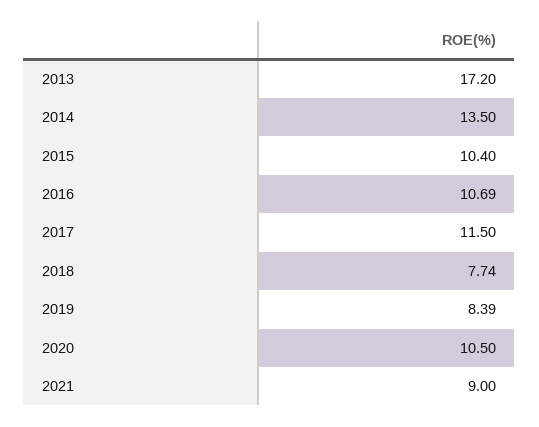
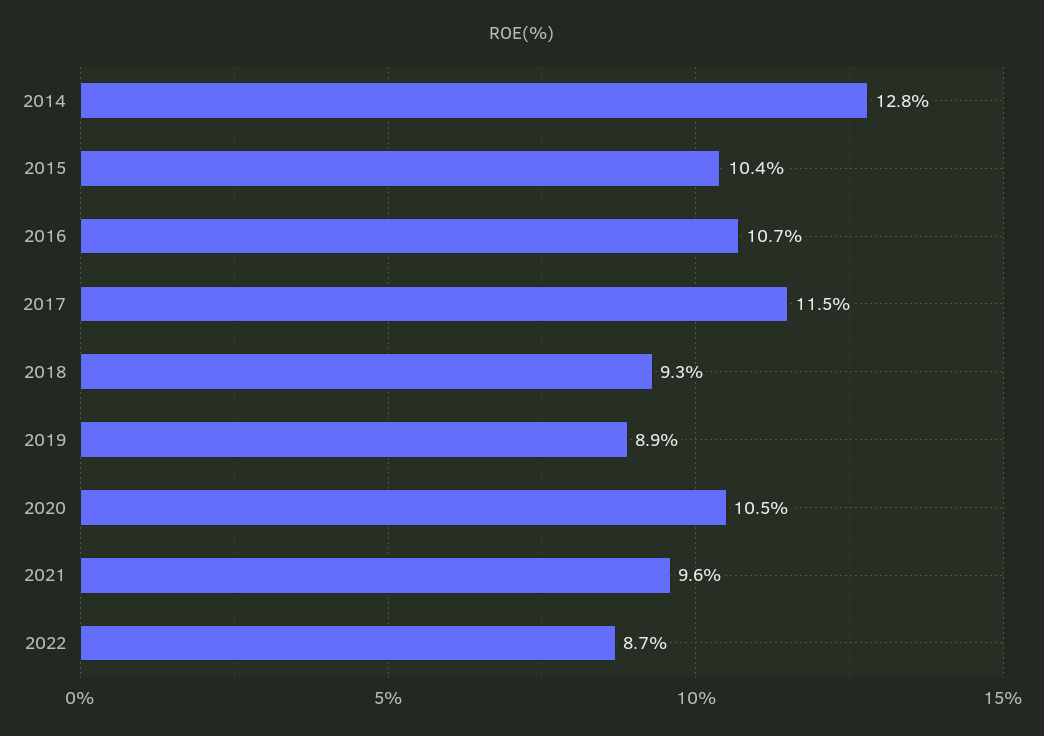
2013: 17.2 -> none
2014: 13.5 -> 12.8
2018: 7.74 -> 9.3
2019: 8.39 -> 8.9
2021: 9 -> 9.6
2022: none -> 8.7

